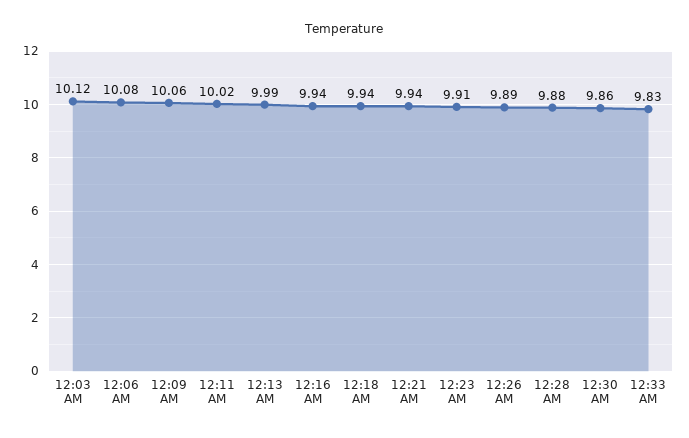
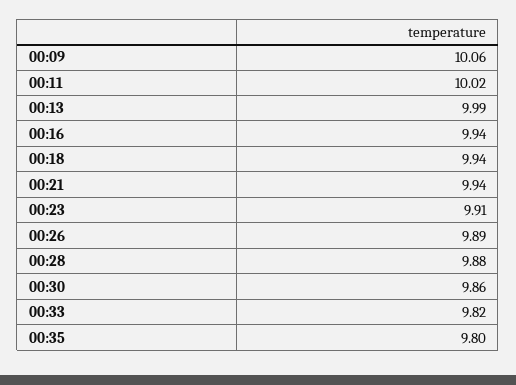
12:03 AM: 10.12 -> none
12:06 AM: 10.08 -> none
12:33 AM: 9.83 -> 9.82
00:35: none -> 9.8

